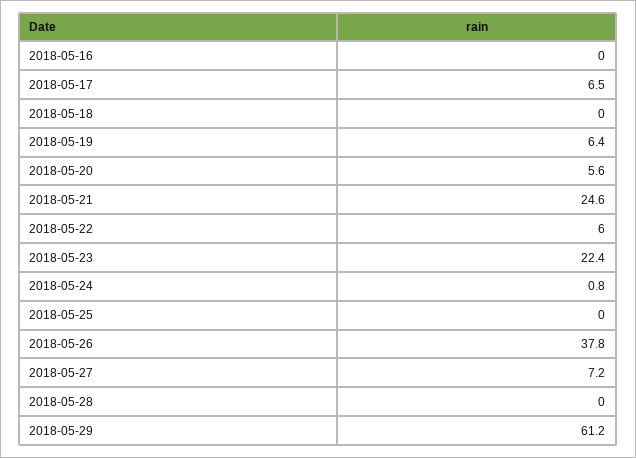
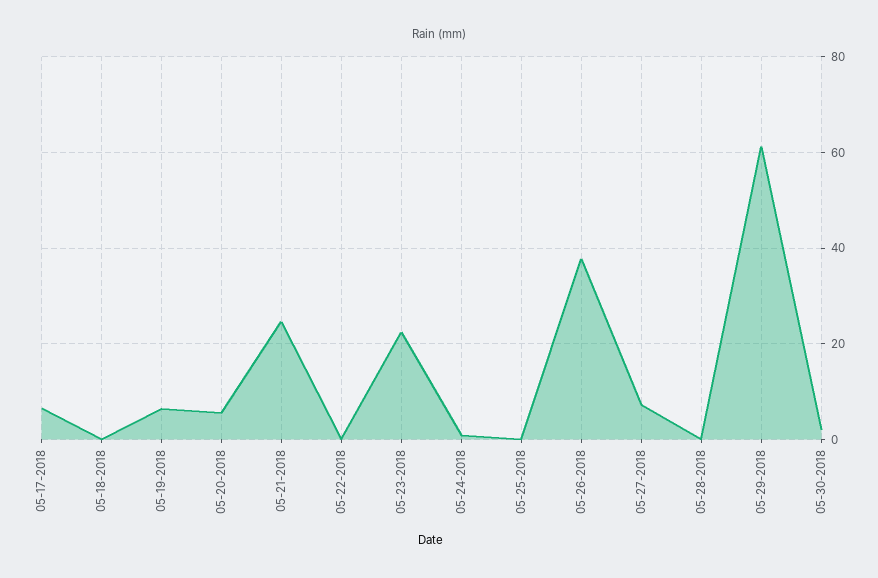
2018-05-16: 0 -> none
2018-05-22: 6 -> 0
05-30-2018: none -> 2

